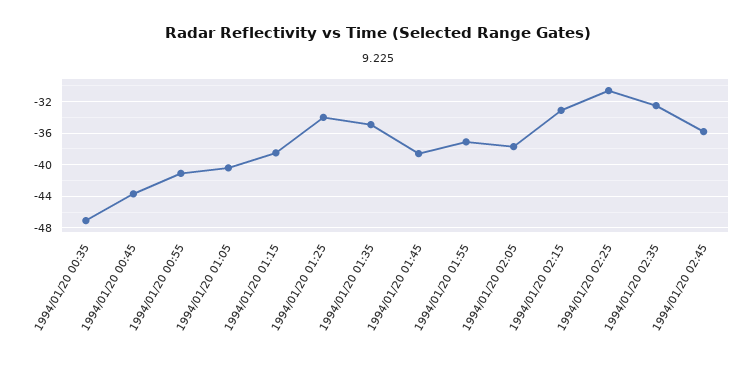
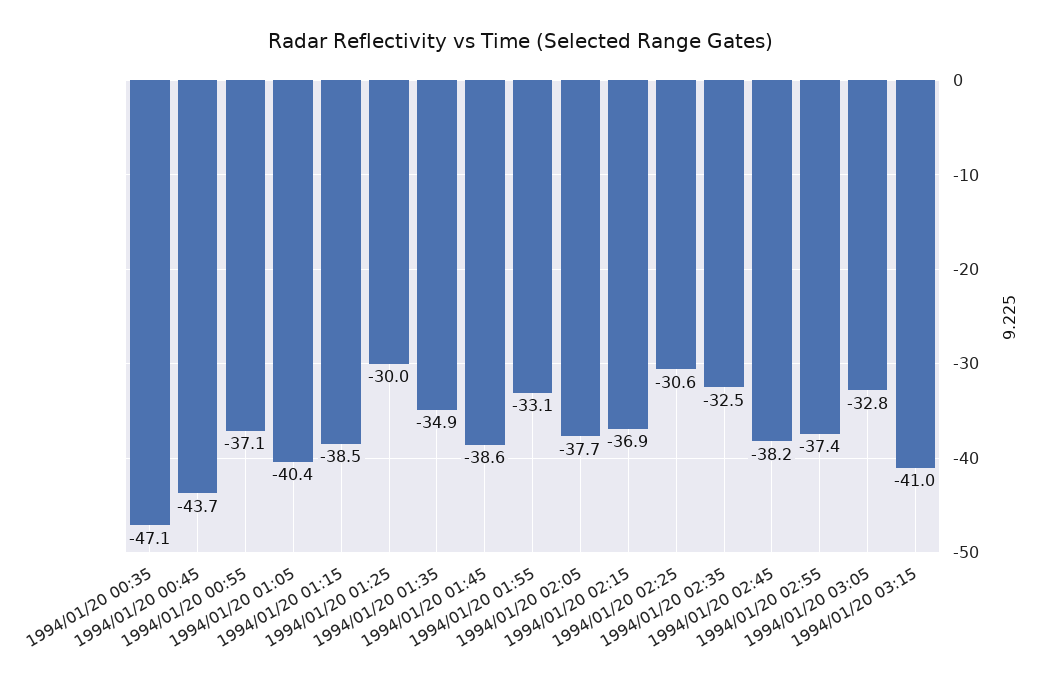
1994/01/20 00:55: -41 -> -37.1
1994/01/20 01:25: -34 -> -30
1994/01/20 01:55: -37 -> -33.1
1994/01/20 02:15: -33 -> -36.9
1994/01/20 02:45: -36 -> -38.2
1994/01/20 02:55: none -> -37.4
1994/01/20 03:05: none -> -32.8
1994/01/20 03:15: none -> -41

